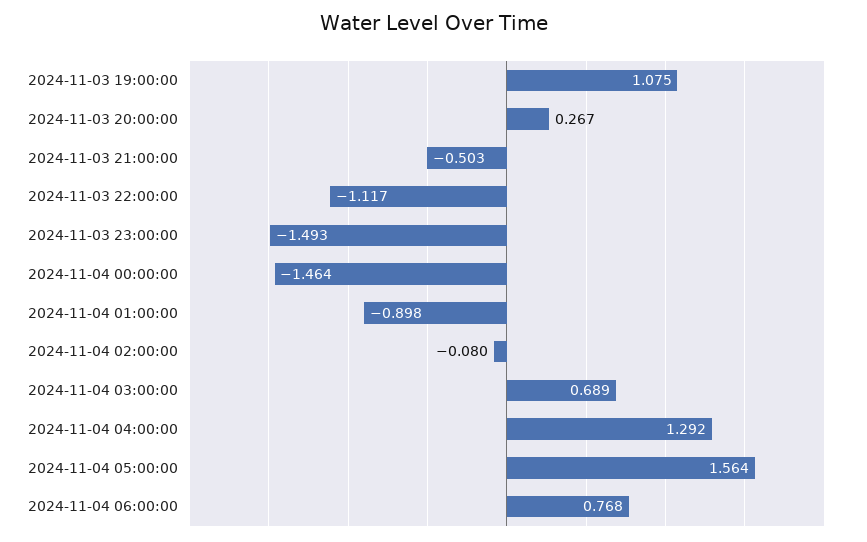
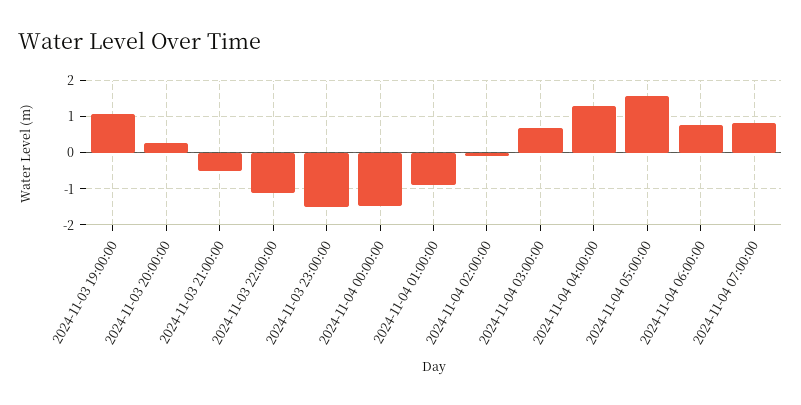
2024-11-04 07:00:00: none -> 0.8

